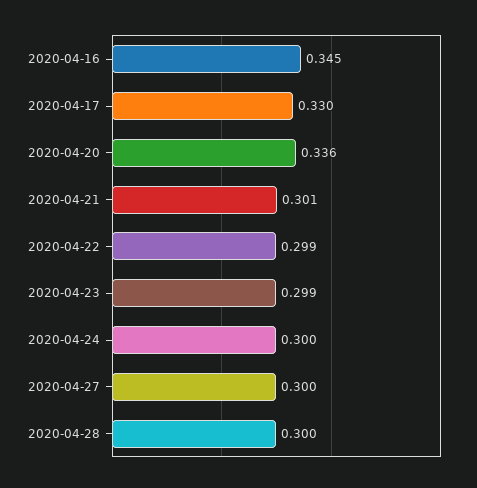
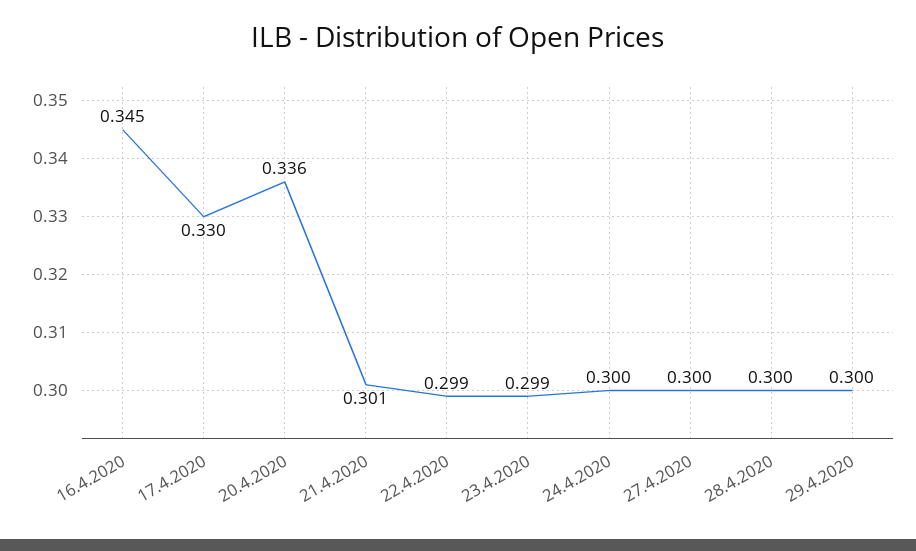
29.4.2020: none -> 0.3

